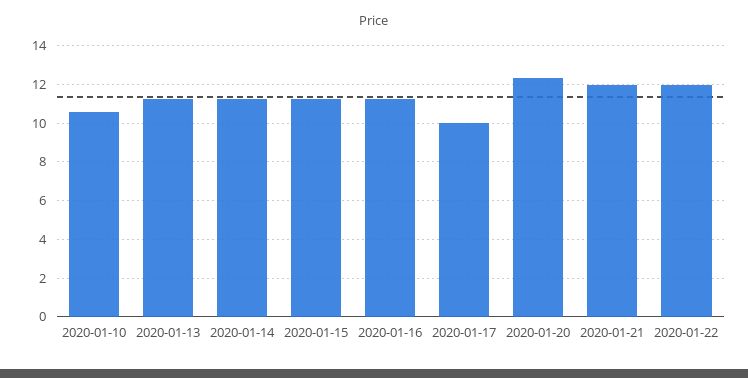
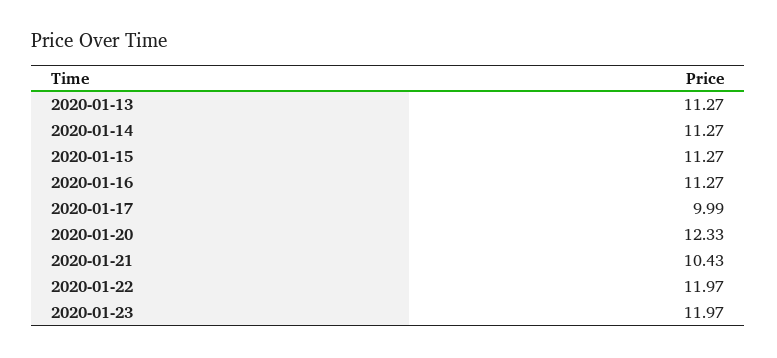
2020-01-10: 10.5 -> none
2020-01-21: 12 -> 10.43
2020-01-23: none -> 11.97

